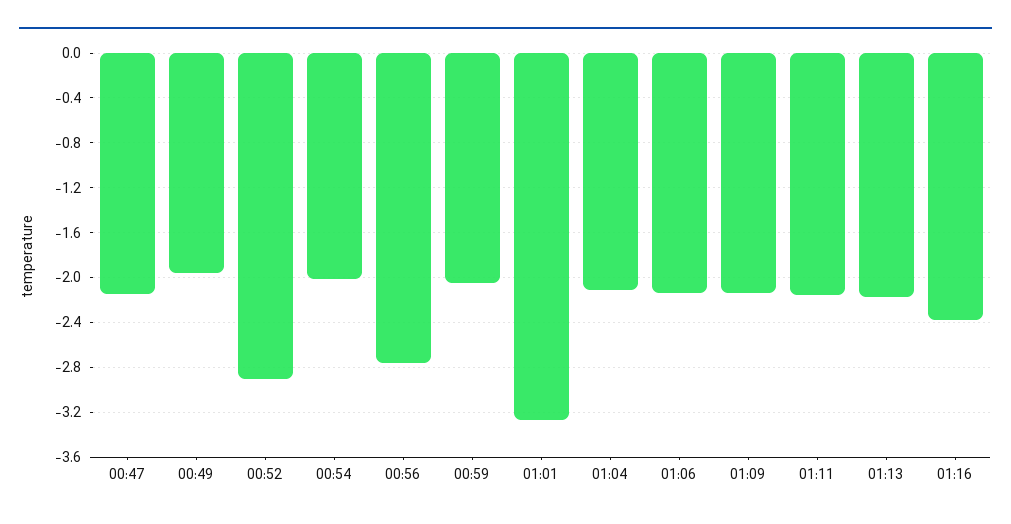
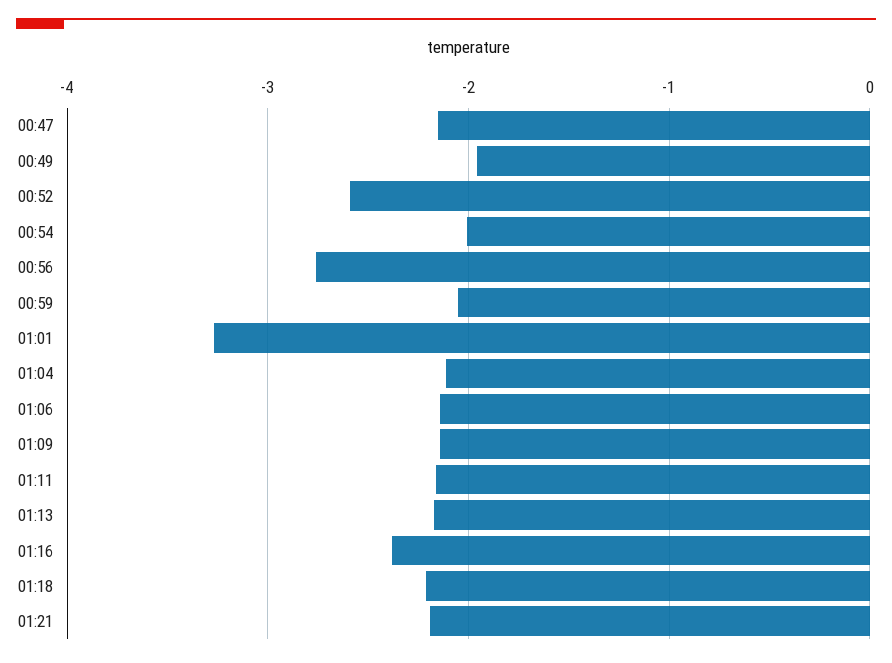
00:52: -2.9 -> -2.6
01:18: none -> -2.2
01:21: none -> -2.2

